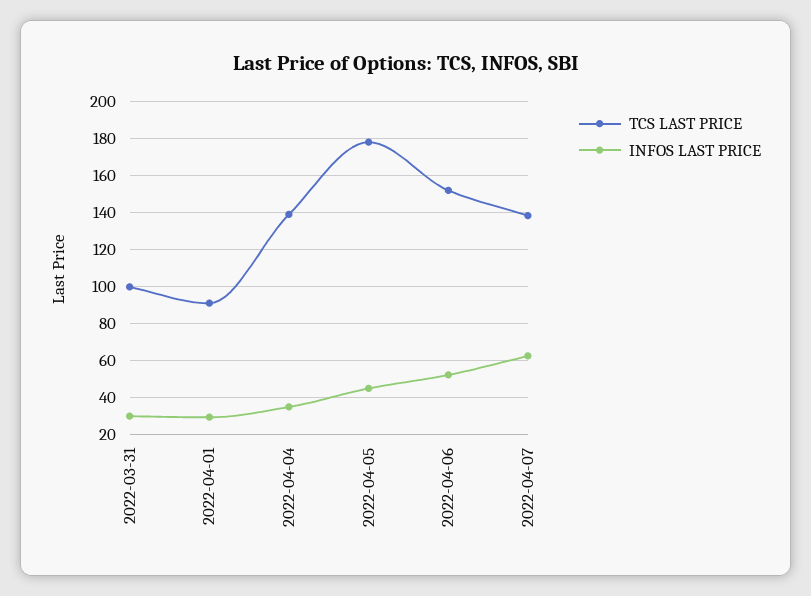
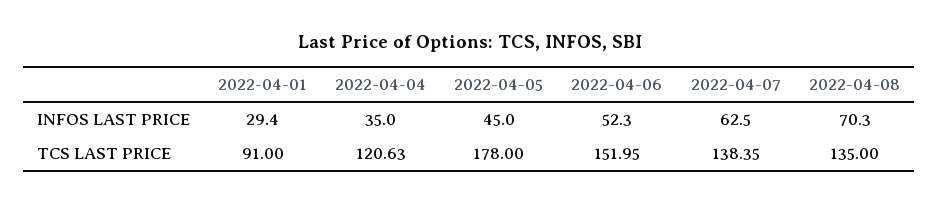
TCS LAST PRICE, 2022-03-31: 100 -> none
INFOS LAST PRICE, 2022-03-31: 30 -> none
TCS LAST PRICE, 2022-04-04: 140 -> 120.63
INFOS LAST PRICE, 2022-04-08: none -> 70.3
TCS LAST PRICE, 2022-04-08: none -> 135

